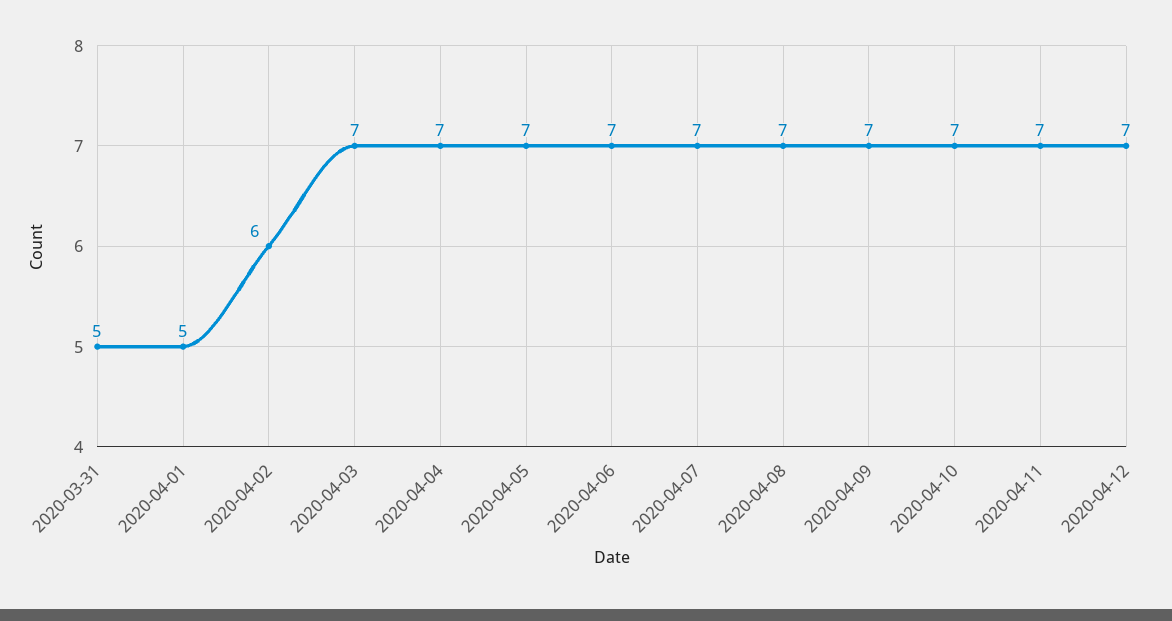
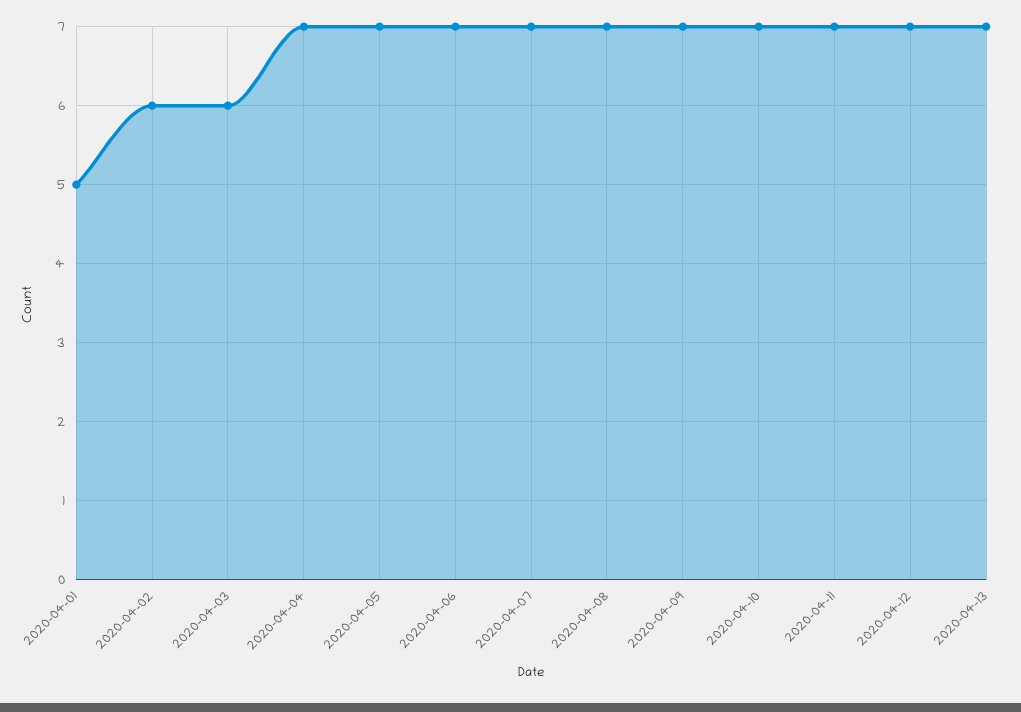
2020-03-31: 5 -> none
2020-04-03: 7 -> 6
2020-04-13: none -> 7

